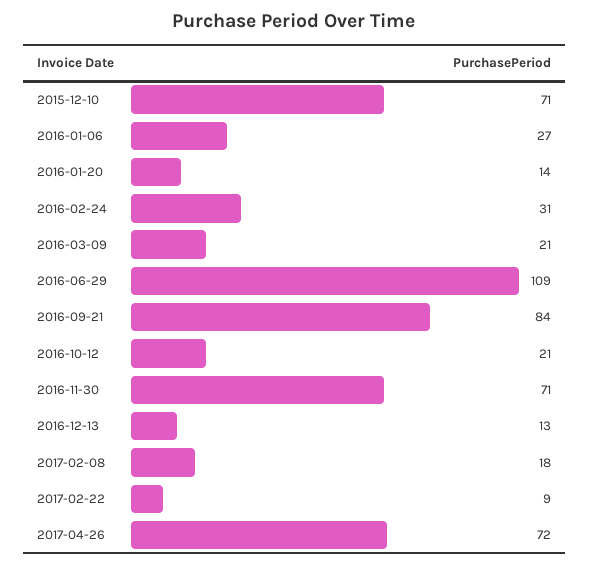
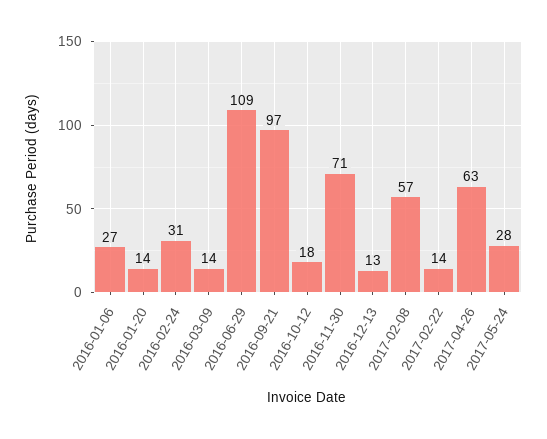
2015-12-10: 71 -> none
2016-03-09: 21 -> 14
2016-09-21: 84 -> 97
2016-10-12: 21 -> 18
2017-02-08: 18 -> 57
2017-02-22: 9 -> 14
2017-04-26: 72 -> 63
2017-05-24: none -> 28

